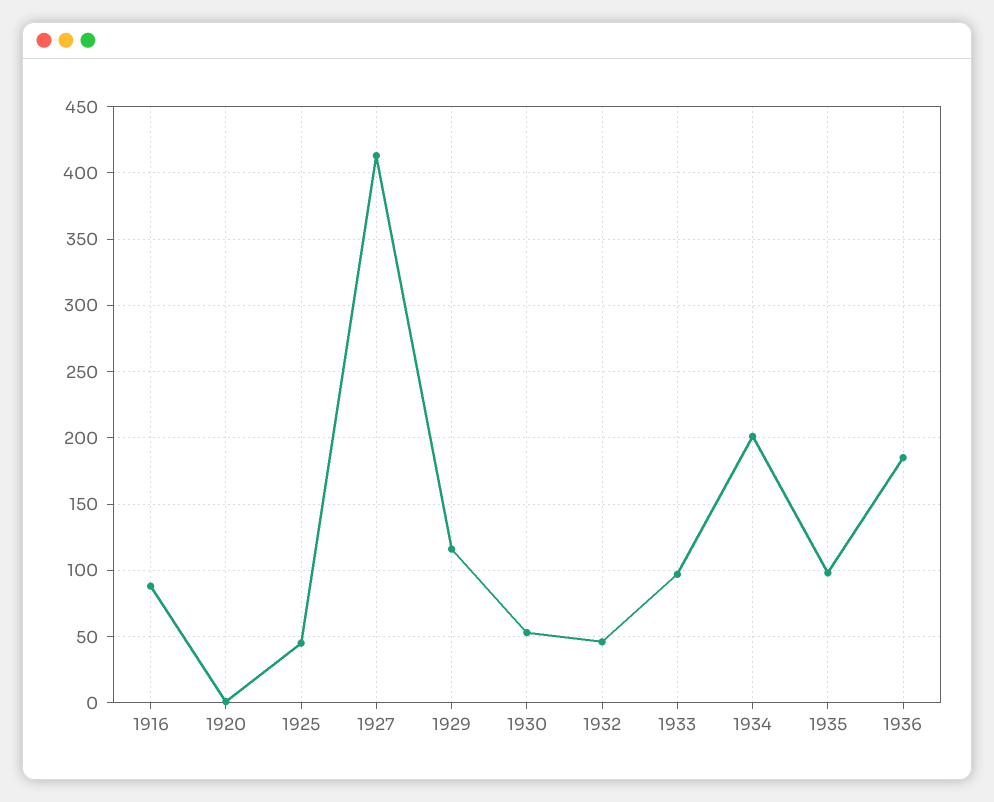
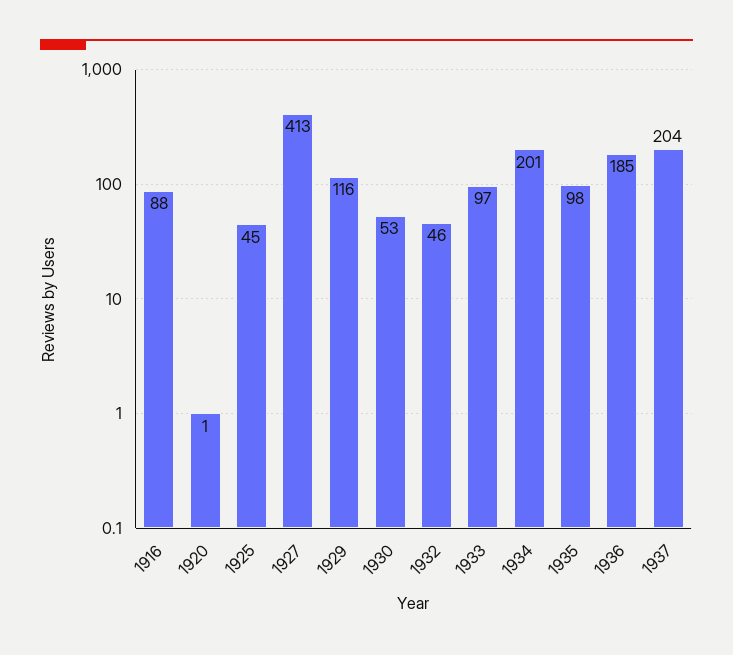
1937: none -> 204

